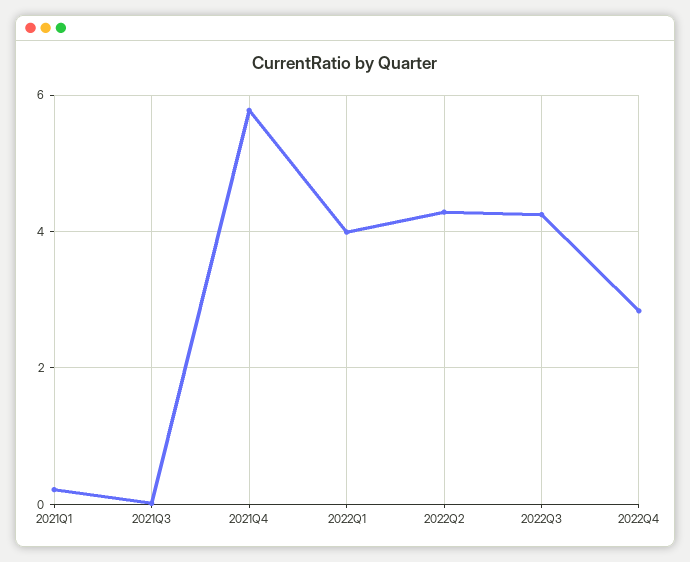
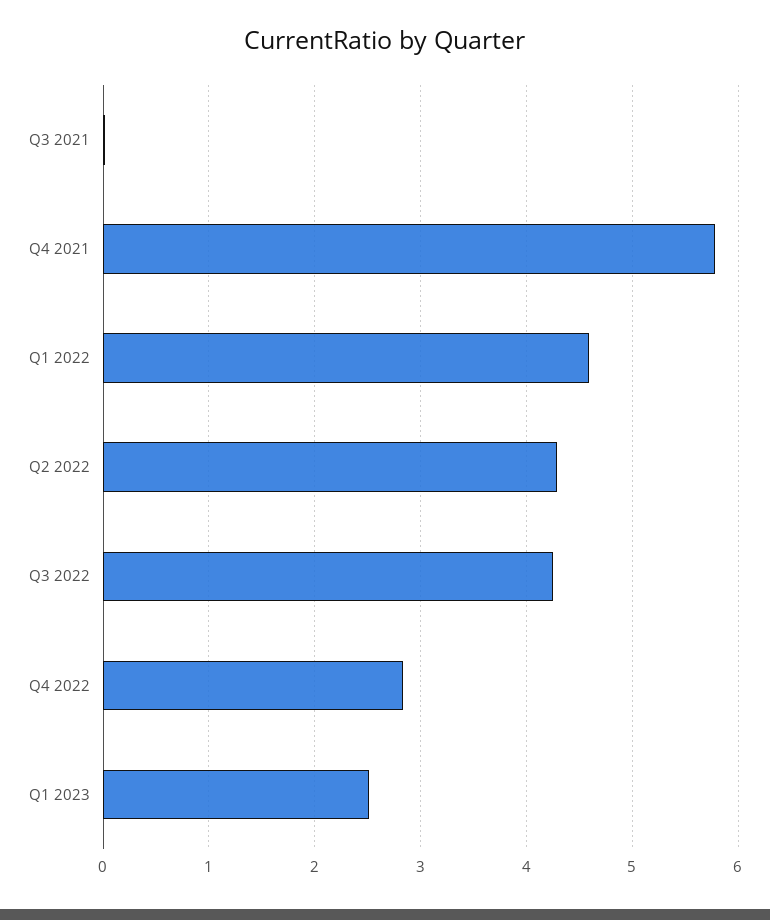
2021Q1: 0.2 -> none
2022Q1: 4 -> 4.6
Q1 2023: none -> 2.5

